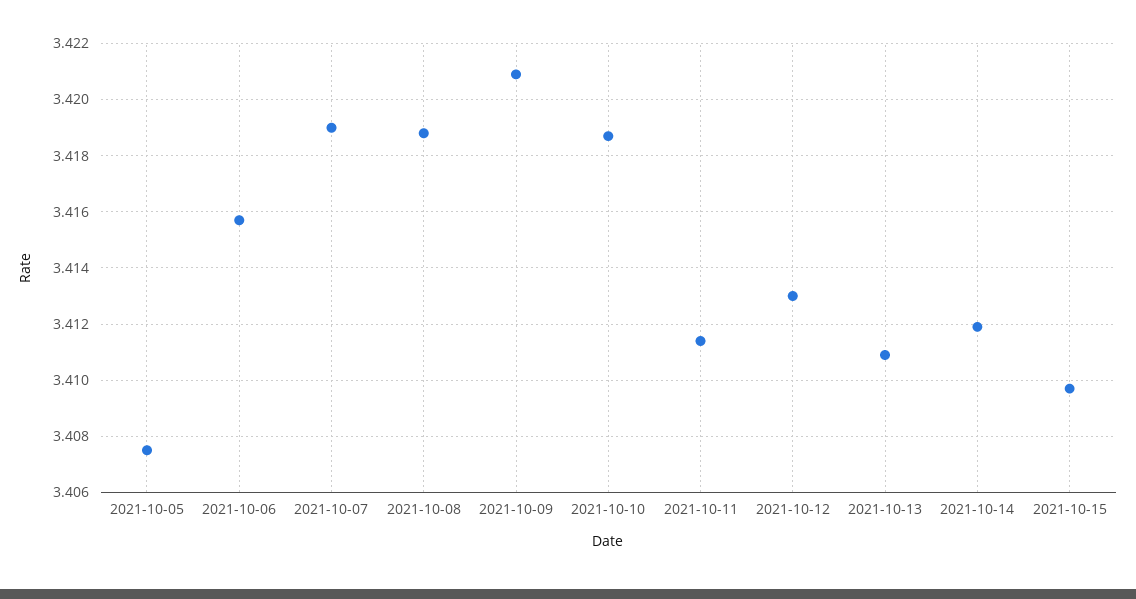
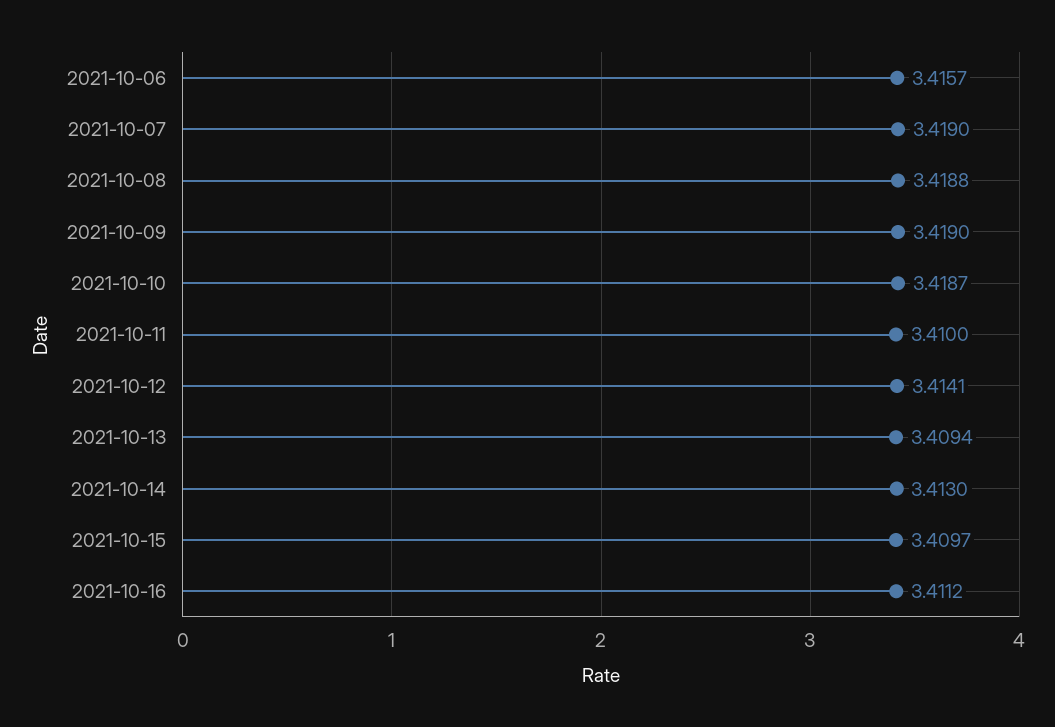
2021-10-05: 3.4075 -> none
2021-10-09: 3.421 -> 3.419
2021-10-11: 3.4115 -> 3.41
2021-10-12: 3.413 -> 3.4141
2021-10-13: 3.411 -> 3.4094
2021-10-14: 3.412 -> 3.413
2021-10-16: none -> 3.4112

